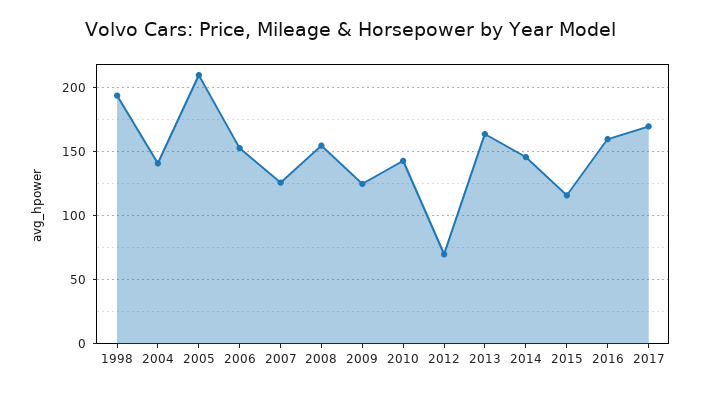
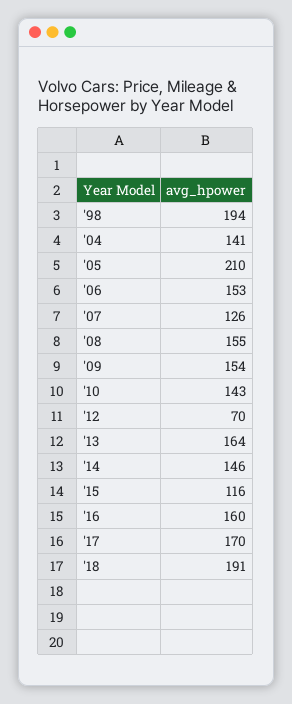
2009: 125 -> 154
'18: none -> 191

